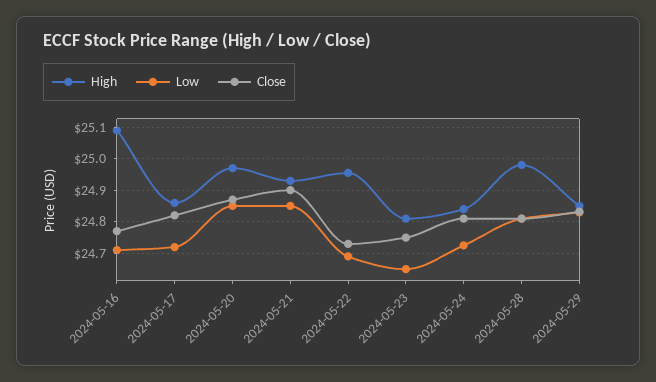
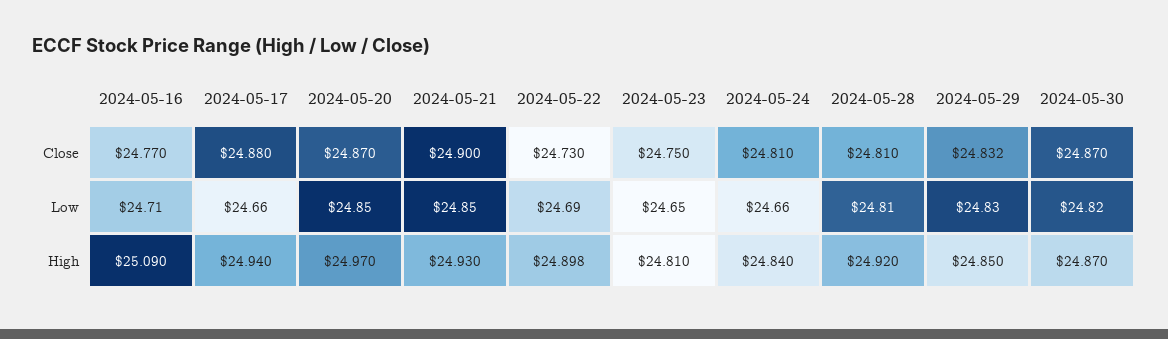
High, 2024-05-17: 24.86 -> 24.94
Low, 2024-05-17: 24.72 -> 24.66
Close, 2024-05-17: 24.82 -> 24.88
High, 2024-05-22: 24.96 -> 24.898
Low, 2024-05-24: 24.72 -> 24.66
High, 2024-05-28: 24.98 -> 24.92
Close, 2024-05-30: none -> 24.87
Low, 2024-05-30: none -> 24.82
High, 2024-05-30: none -> 24.87

